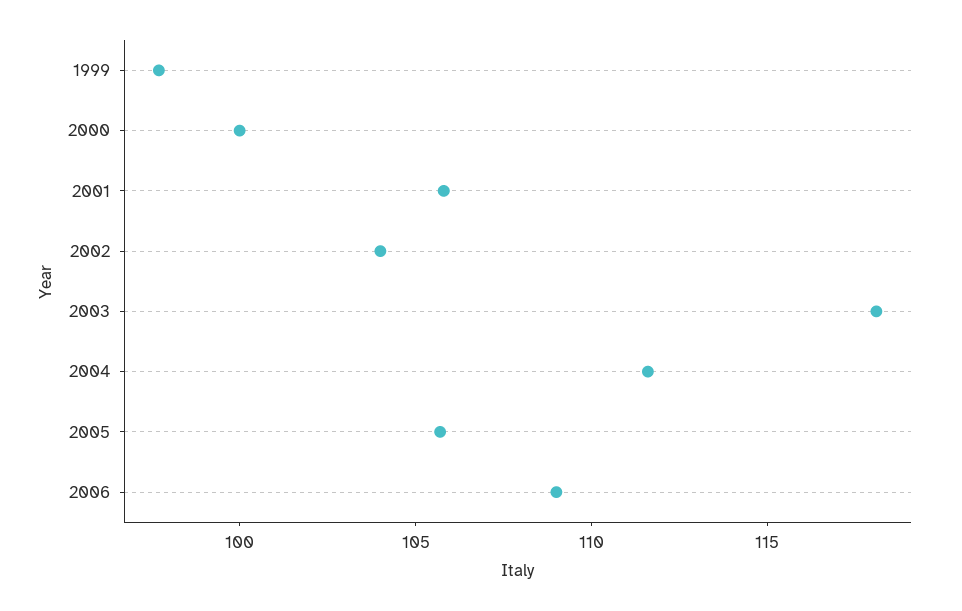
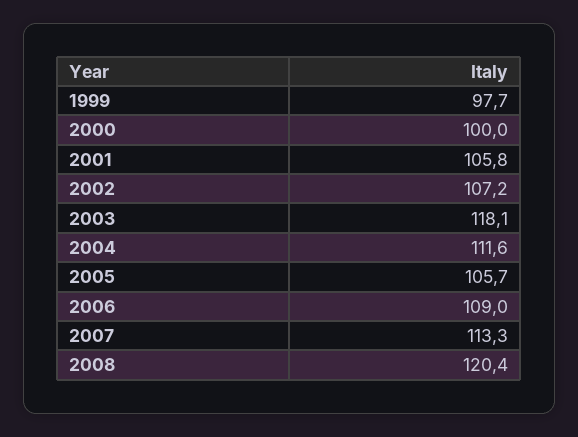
2002: 104 -> 107.2
2007: none -> 113.3
2008: none -> 120.4

